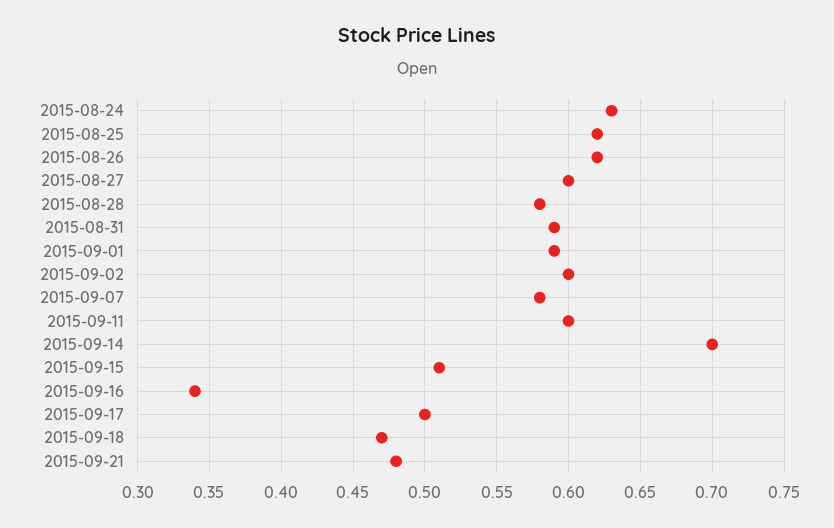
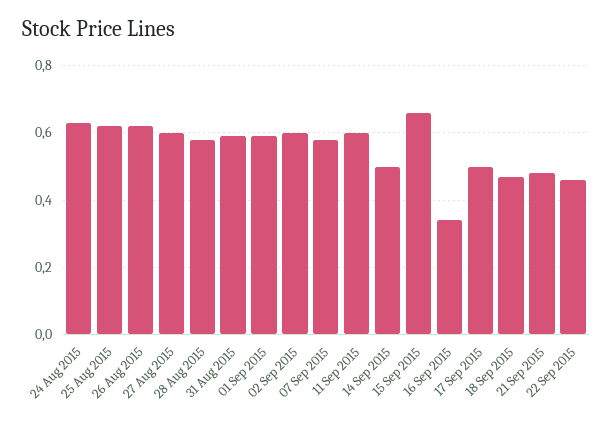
2015-09-14: 0.7 -> 0.5
2015-09-15: 0.51 -> 0.65
22 Sep 2015: none -> 0.45

